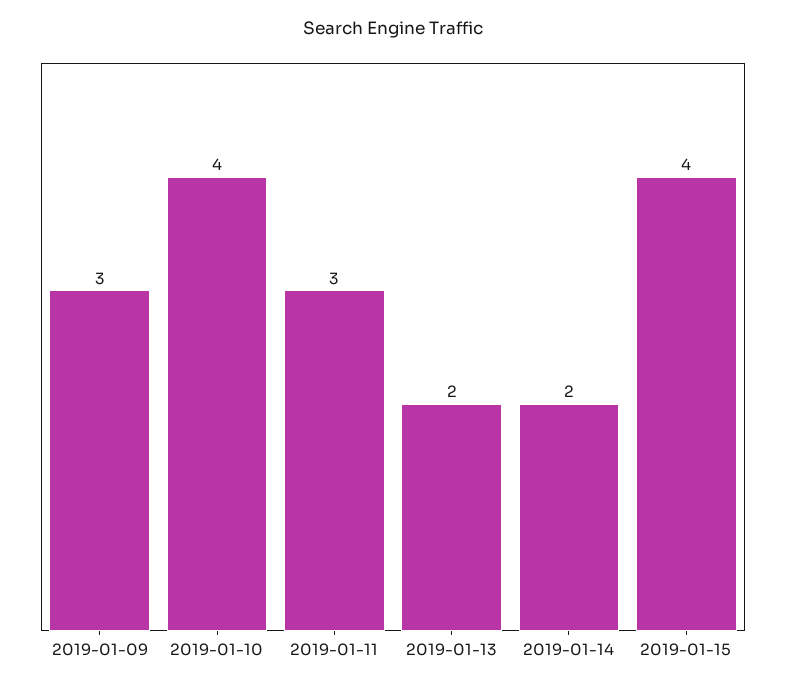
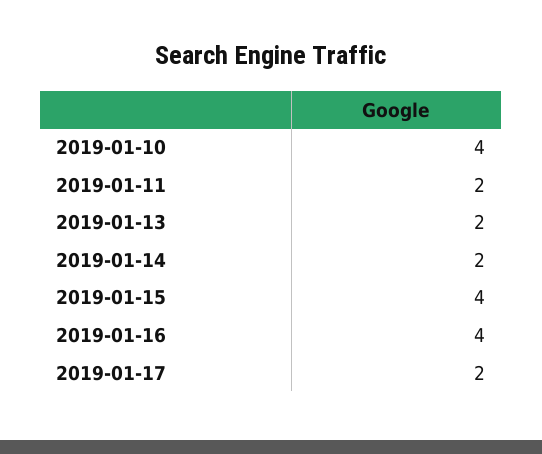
2019-01-09: 3 -> none
2019-01-11: 3 -> 2
2019-01-16: none -> 4
2019-01-17: none -> 2

